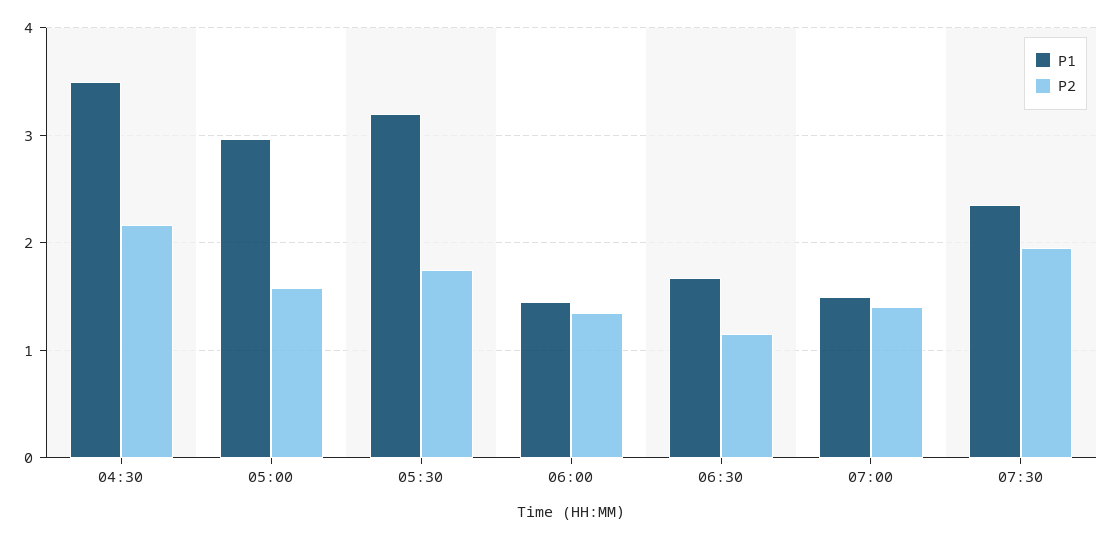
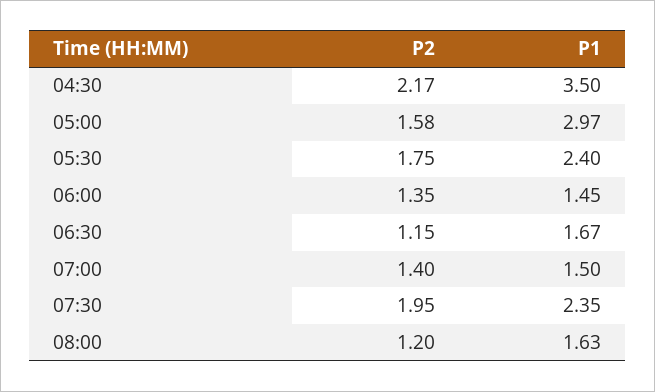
P1, 05:30: 3.2 -> 2.4
P2, 08:00: none -> 1.2
P1, 08:00: none -> 1.63

